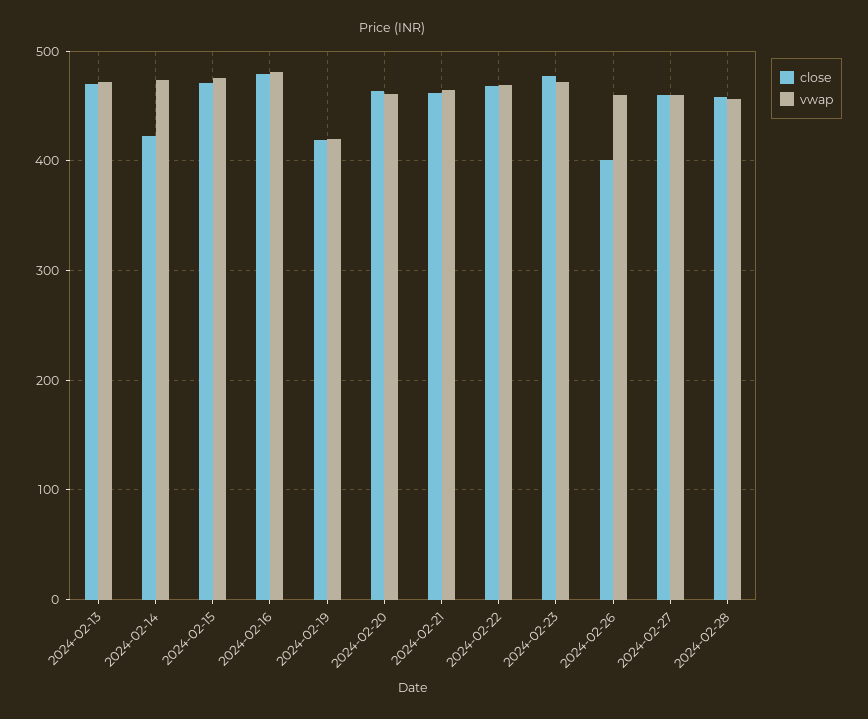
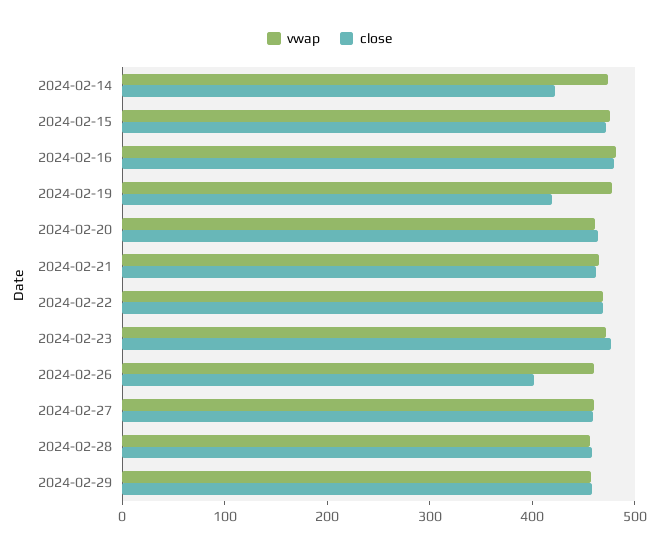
close, 2024-02-13: 470 -> none
vwap, 2024-02-13: 470 -> none
vwap, 2024-02-19: 420 -> 480
vwap, 2024-02-29: none -> 460
close, 2024-02-29: none -> 460

